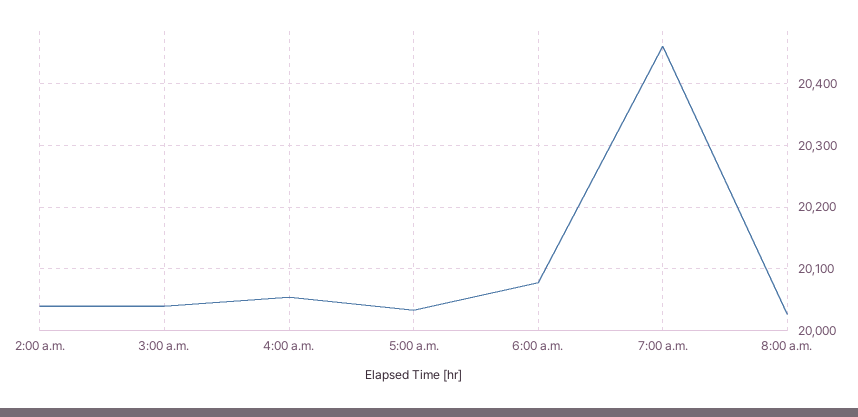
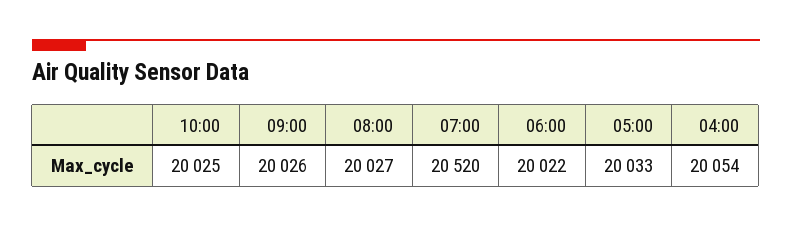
2:00 a.m.: 20040 -> none
3:00 a.m.: 20040 -> none
6:00 a.m.: 20080 -> 20022
7:00 a.m.: 20460 -> 20520
10:00: none -> 20025
09:00: none -> 20026

